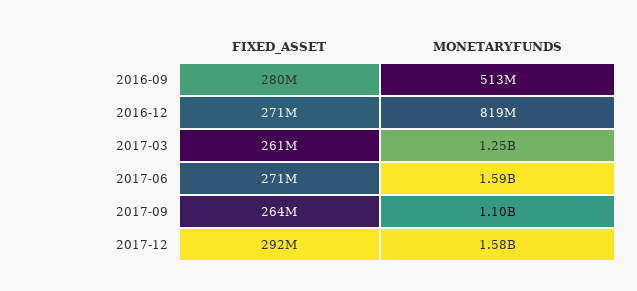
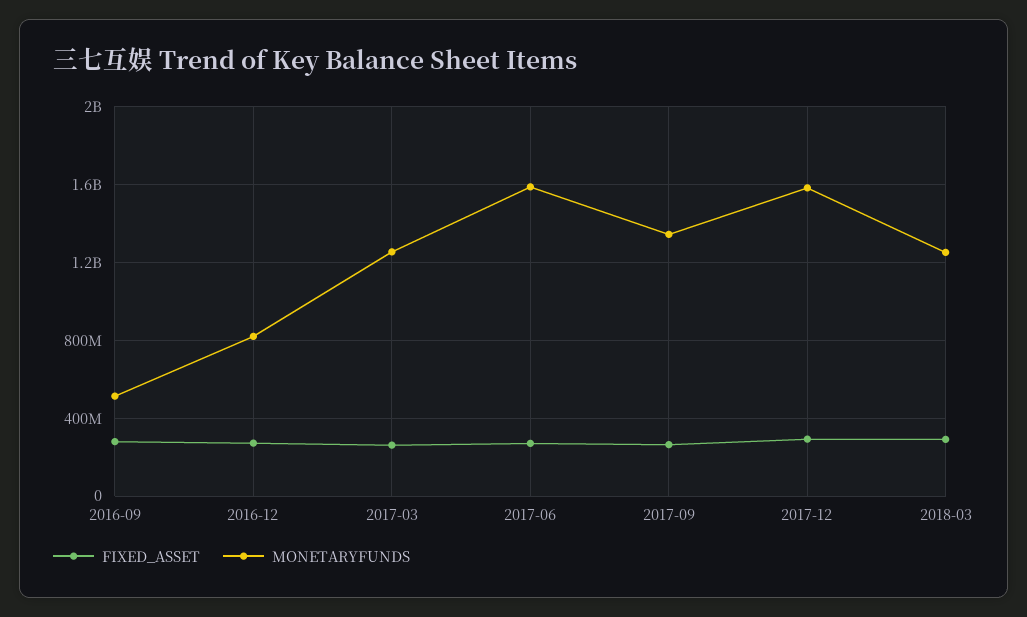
MONETARYFUNDS, 2017-09: 1100000000 -> 1350000000
FIXED_ASSET, 2018-03: none -> 300000000
MONETARYFUNDS, 2018-03: none -> 1250000000

